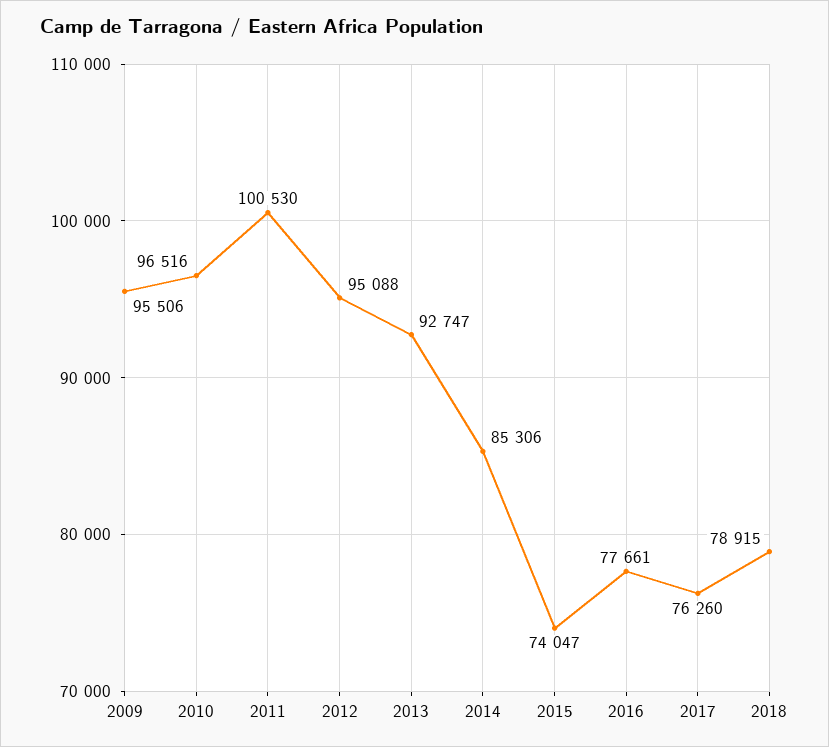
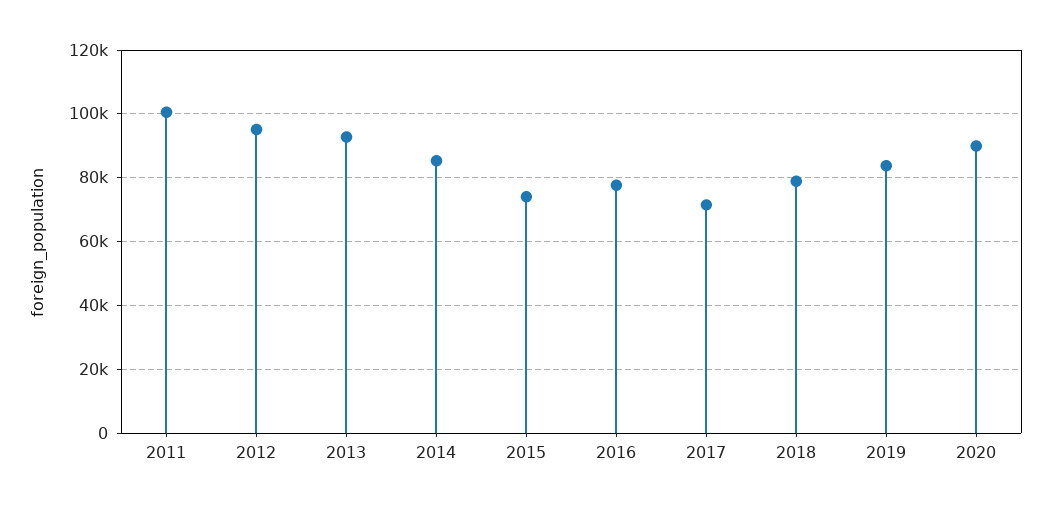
2009: 95506 -> none
2010: 96516 -> none
2017: 76260 -> 72000
2019: none -> 84000
2020: none -> 90000

